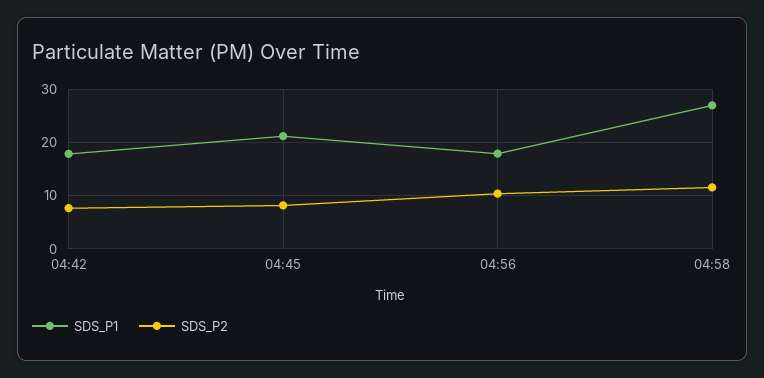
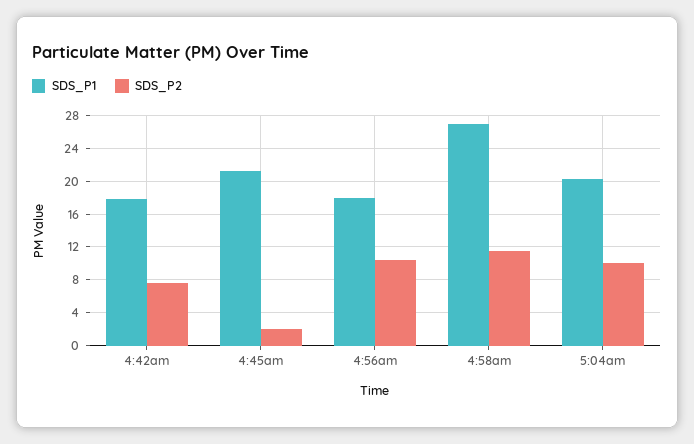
SDS_P2, 04:45: 8 -> 2
SDS_P1, 5:04am: none -> 20
SDS_P2, 5:04am: none -> 10

